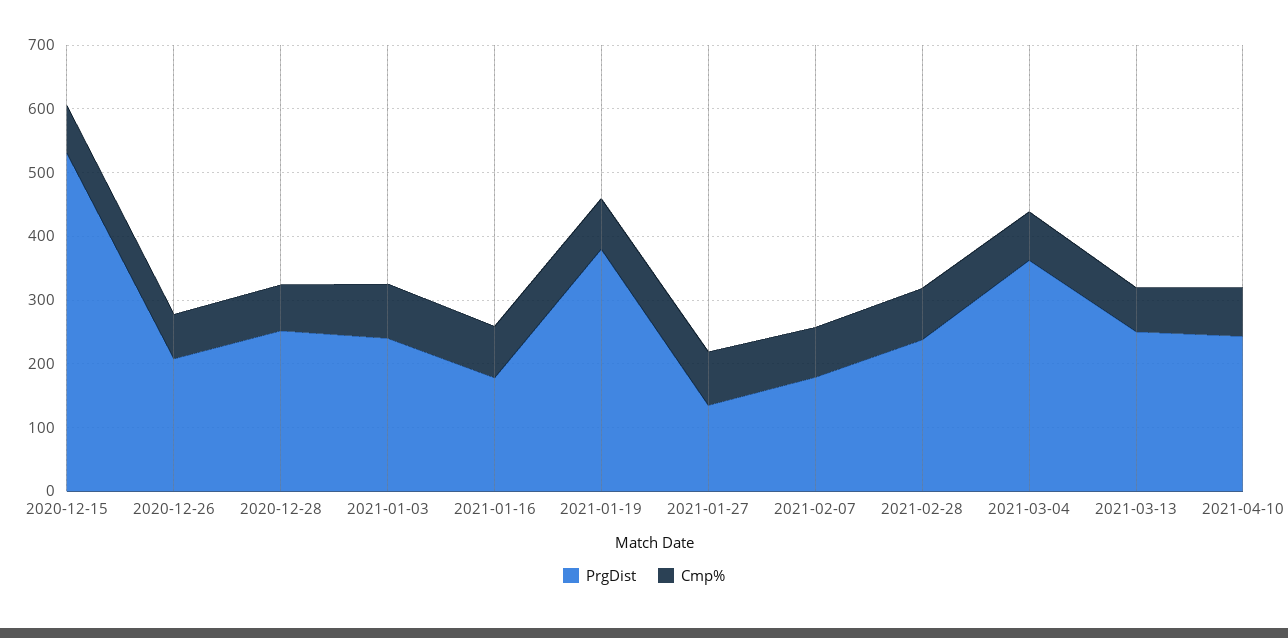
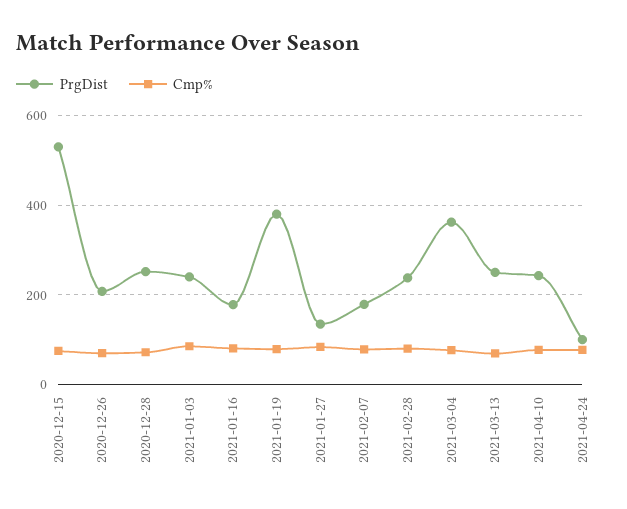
PrgDist, 2021-04-24: none -> 100
Cmp%, 2021-04-24: none -> 80

